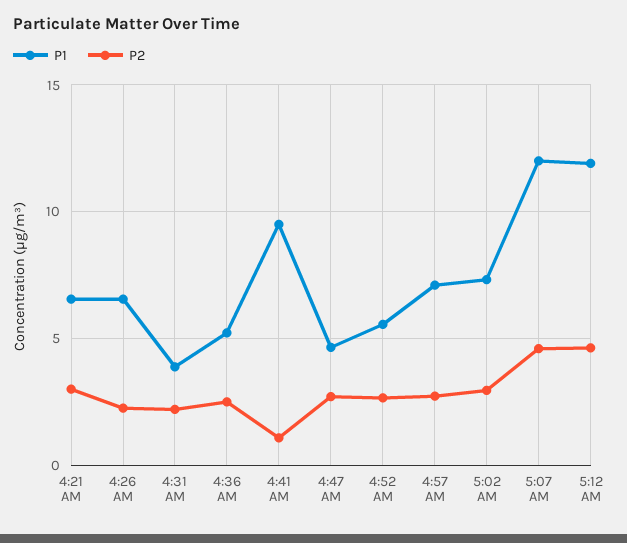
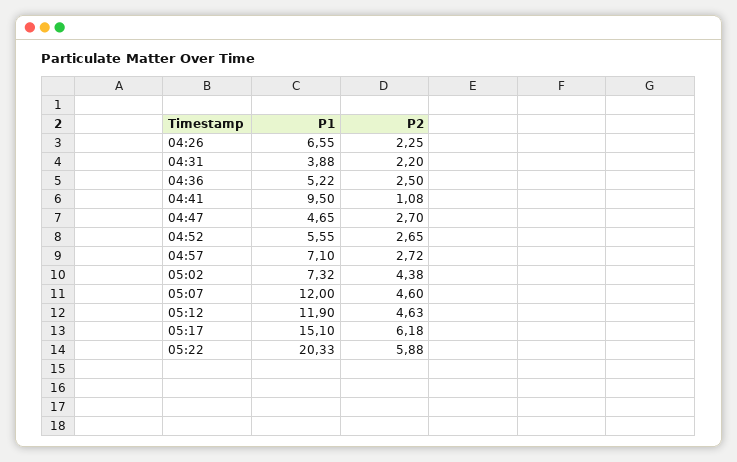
P1, 4:21 AM: 6.5 -> none
P2, 4:21 AM: 3 -> none
P2, 5:02 AM: 3 -> 4.38
P1, 05:17: none -> 15.1
P2, 05:17: none -> 6.18
P1, 05:22: none -> 20.33
P2, 05:22: none -> 5.88

